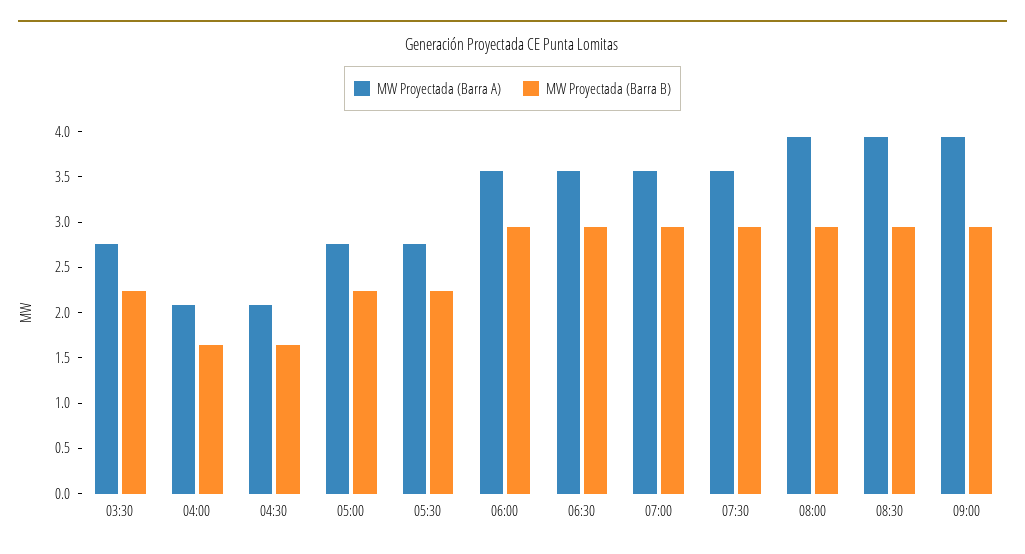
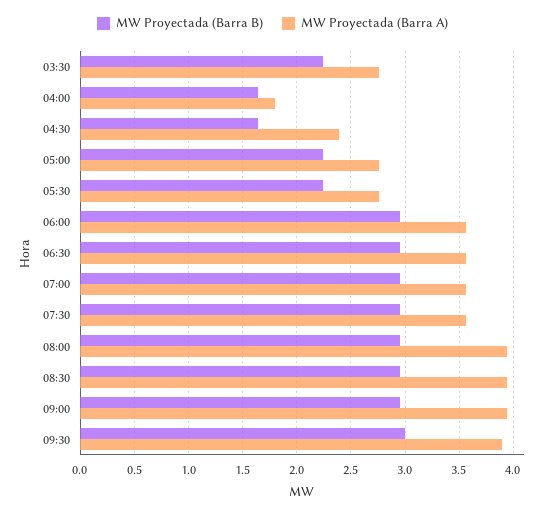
MW Proyectada (Barra A), 04:00: 2.1 -> 1.8
MW Proyectada (Barra A), 04:30: 2.1 -> 2.4
MW Proyectada (Barra B), 09:30: none -> 3
MW Proyectada (Barra A), 09:30: none -> 3.9

